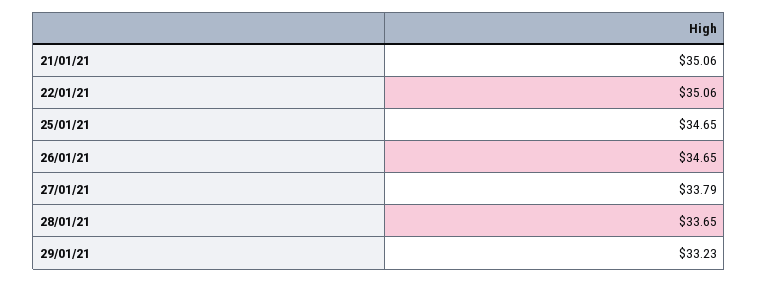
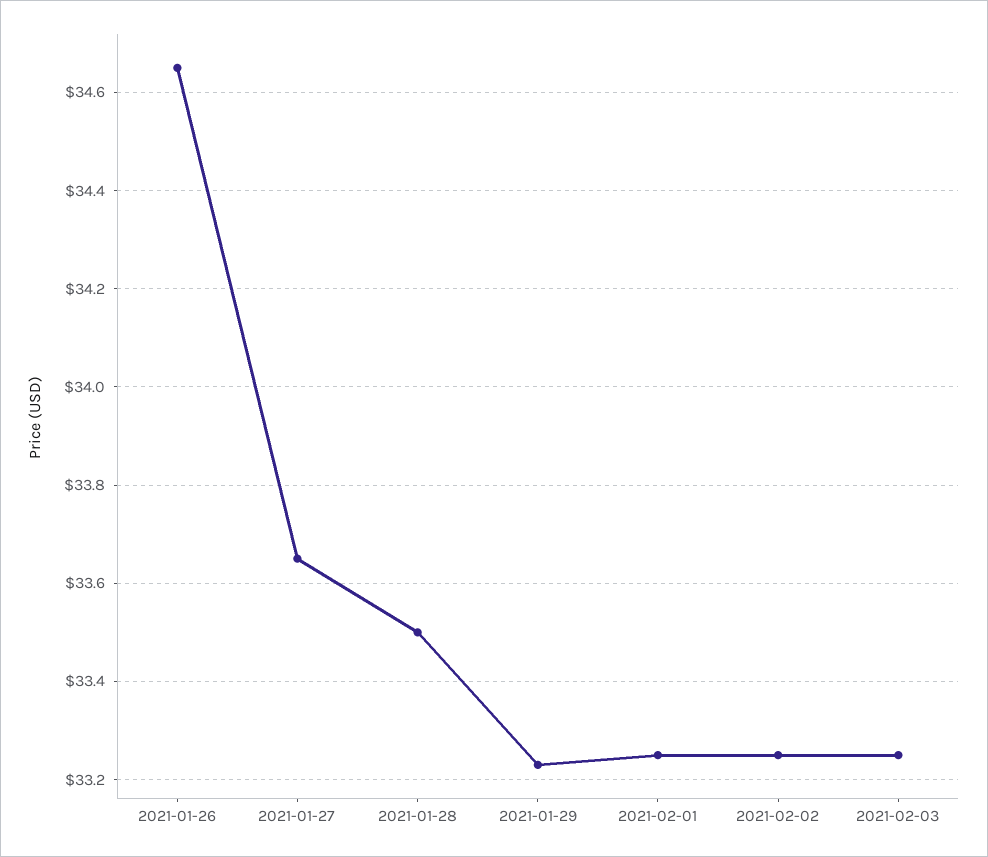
21/01/21: 35.06 -> none
22/01/21: 35.06 -> none
25/01/21: 34.65 -> none
27/01/21: 33.79 -> 33.65
28/01/21: 33.65 -> 33.5
2021-02-01: none -> 33.25
2021-02-02: none -> 33.25
2021-02-03: none -> 33.25

